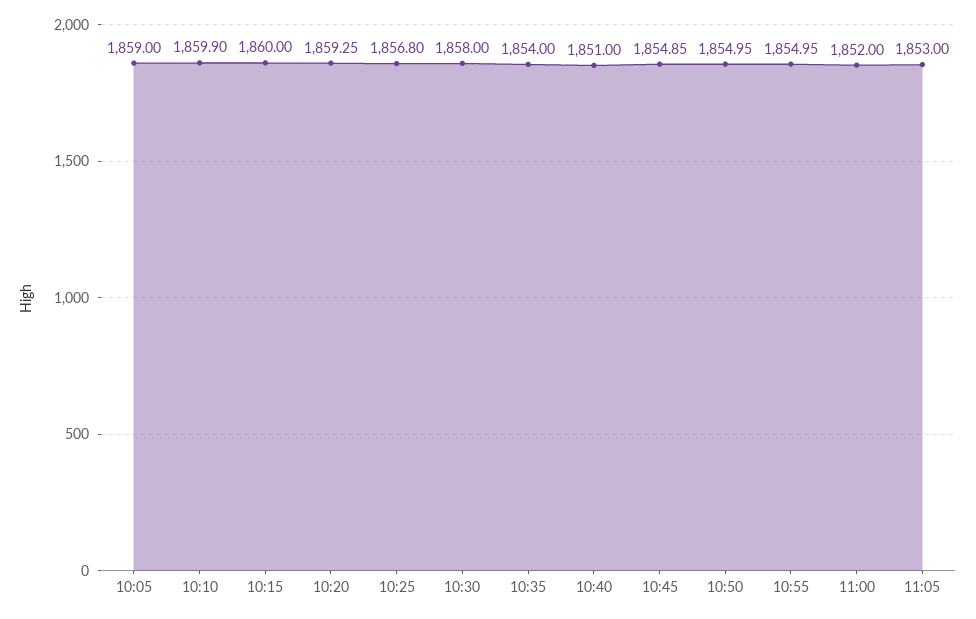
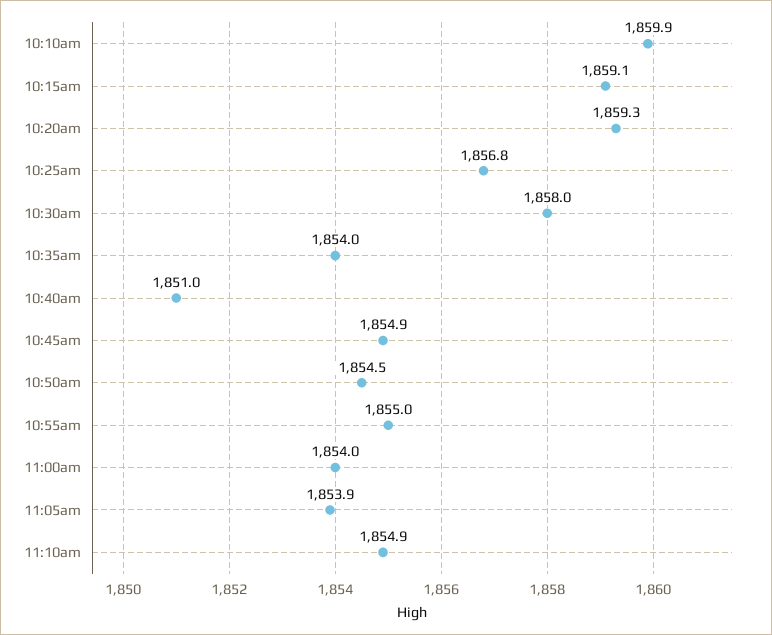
10:05: 1859 -> none
10:15: 1860 -> 1859.1
10:50: 1854.95 -> 1854.5
11:00: 1852 -> 1854
11:05: 1853 -> 1853.9
11:10am: none -> 1854.9

